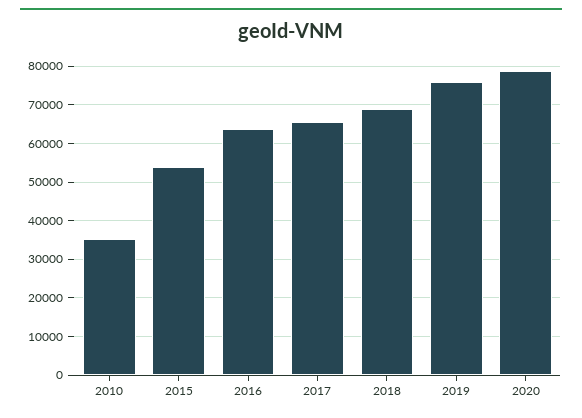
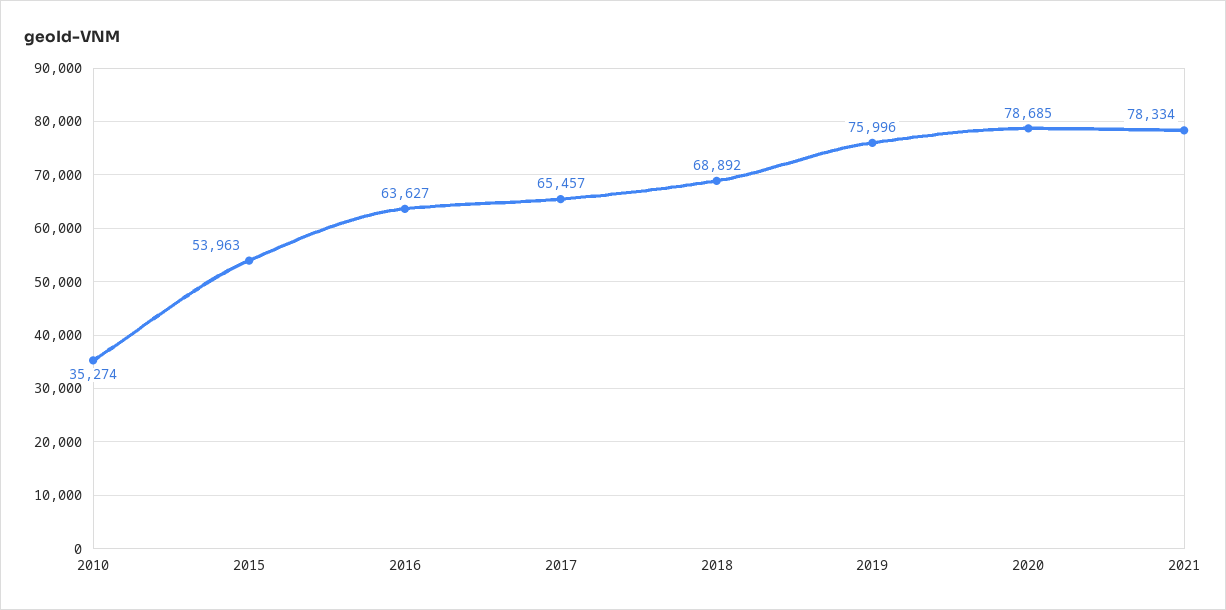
2021: none -> 78334

